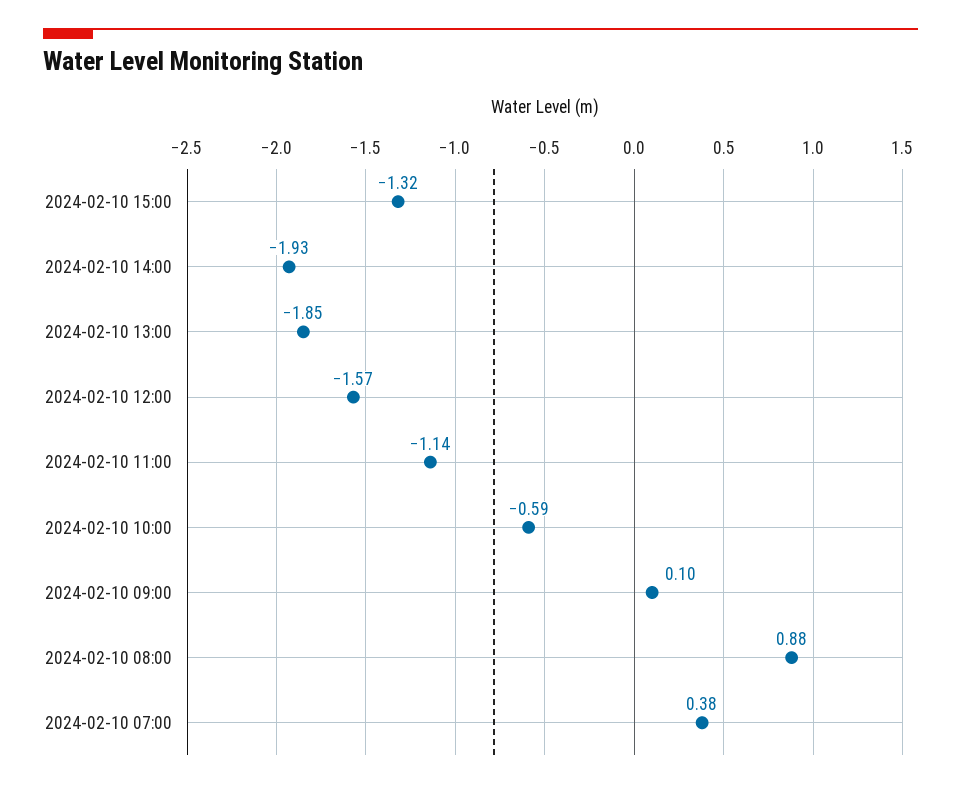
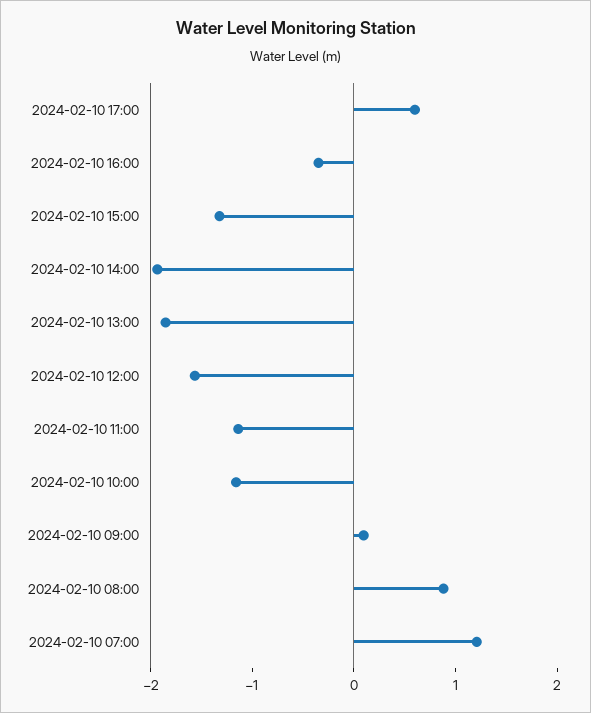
2024-02-10 10:00: -0.59 -> -1.2
2024-02-10 07:00: 0.38 -> 1.2
2024-02-10 17:00: none -> 0.6
2024-02-10 16:00: none -> -0.4

